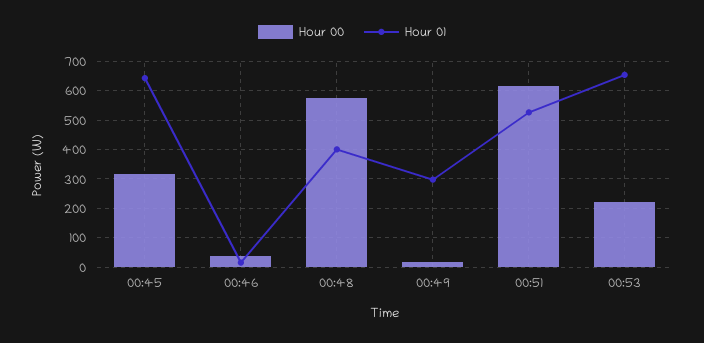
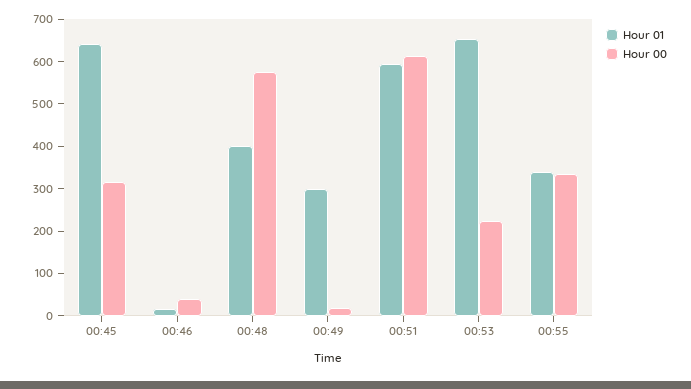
Hour 01, 00:51: 525 -> 600
Hour 01, 00:55: none -> 340
Hour 00, 00:55: none -> 340

